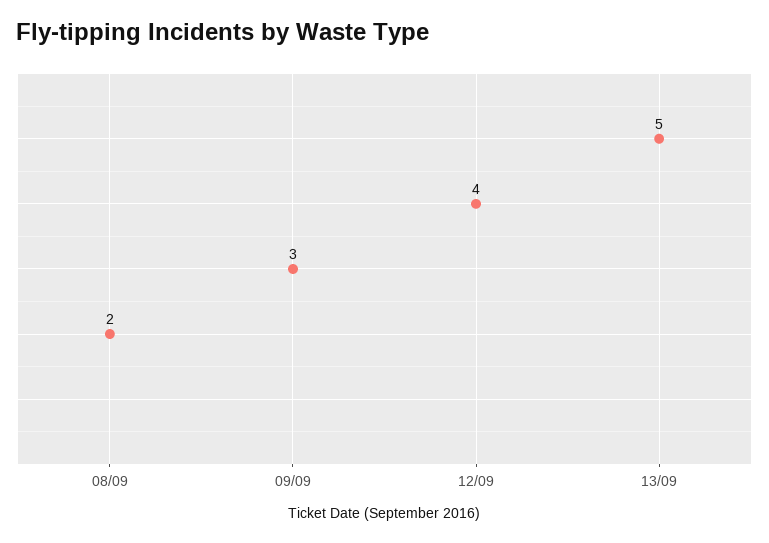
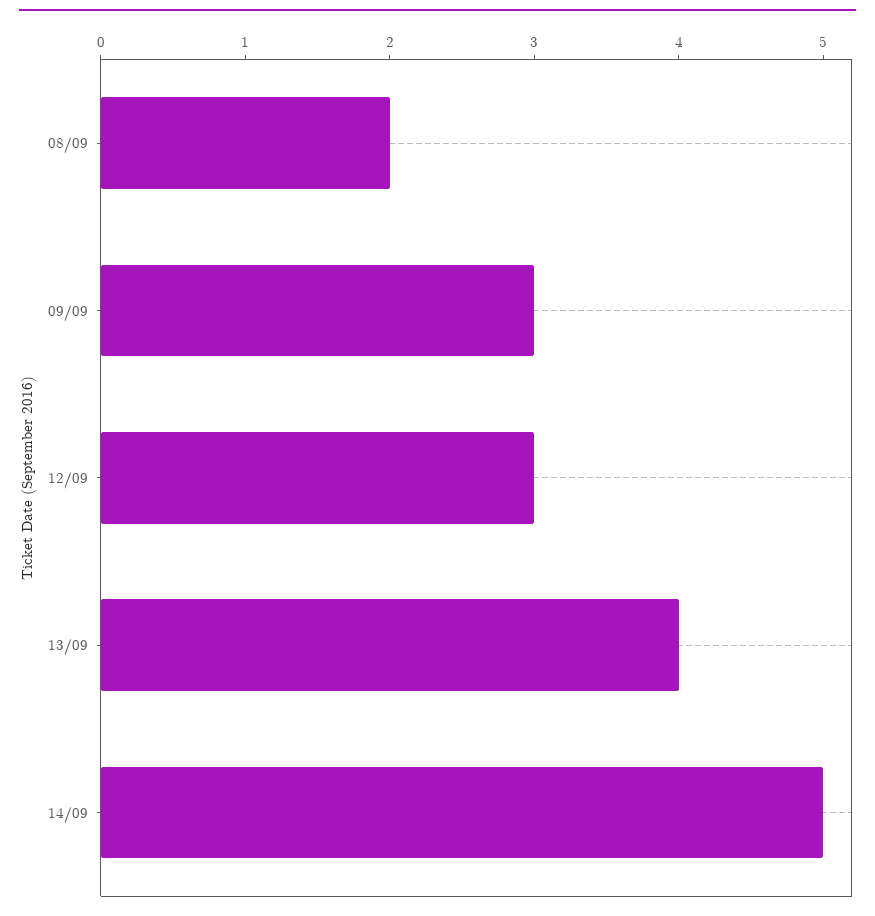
12/09: 4 -> 3
13/09: 5 -> 4
14/09: none -> 5

